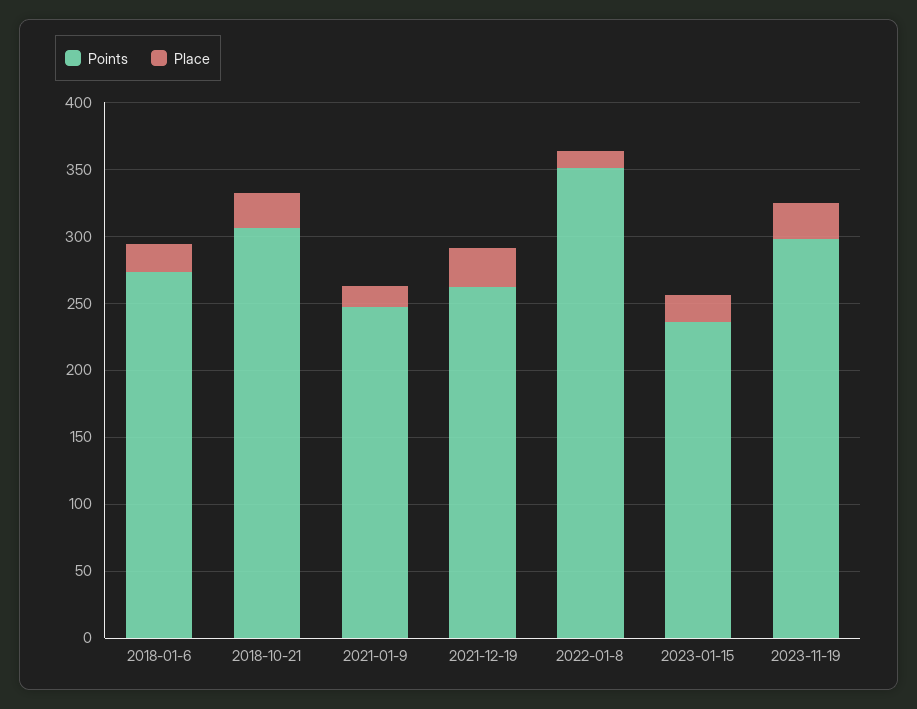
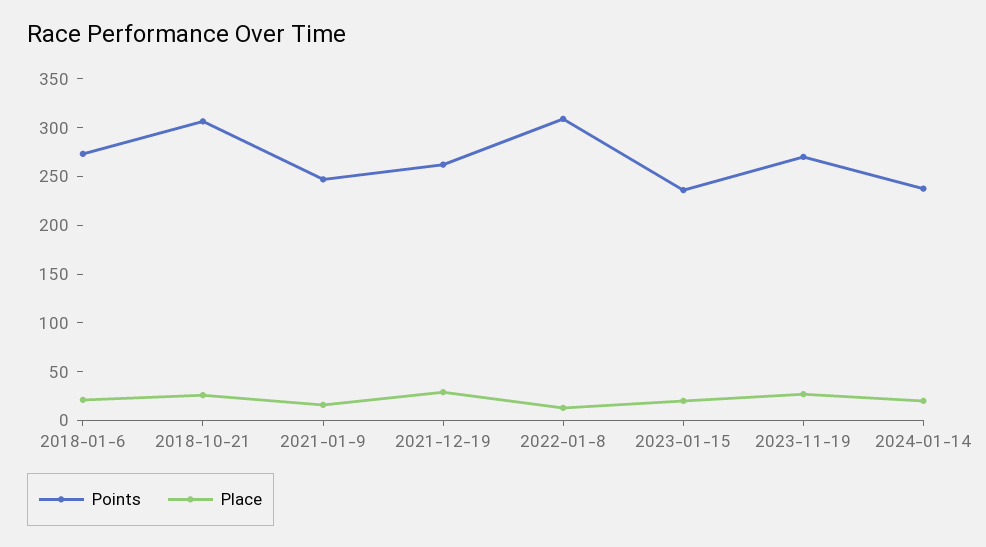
Points, 2022-01-8: 350 -> 310
Points, 2023-11-19: 300 -> 270
Points, 2024-01-14: none -> 240
Place, 2024-01-14: none -> 20

